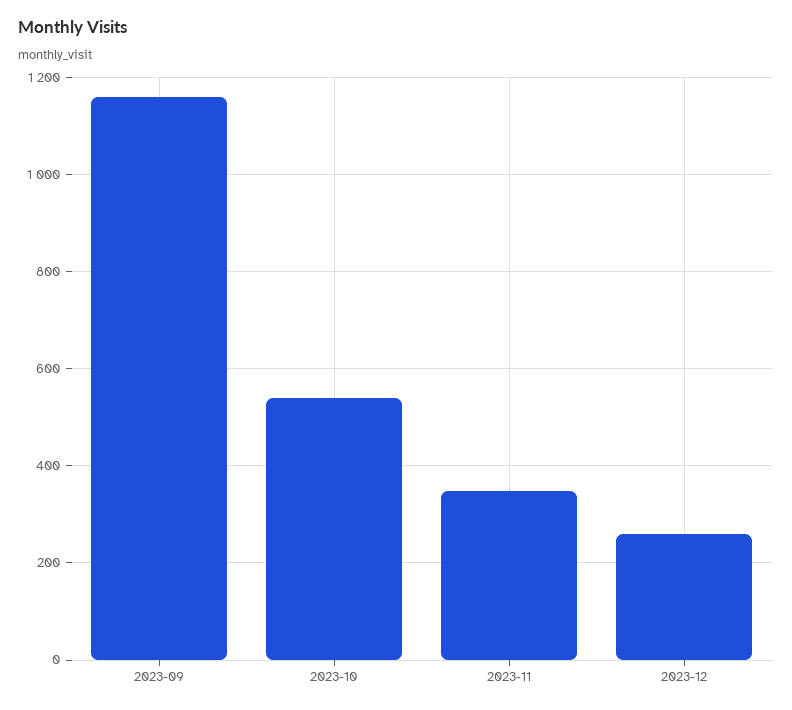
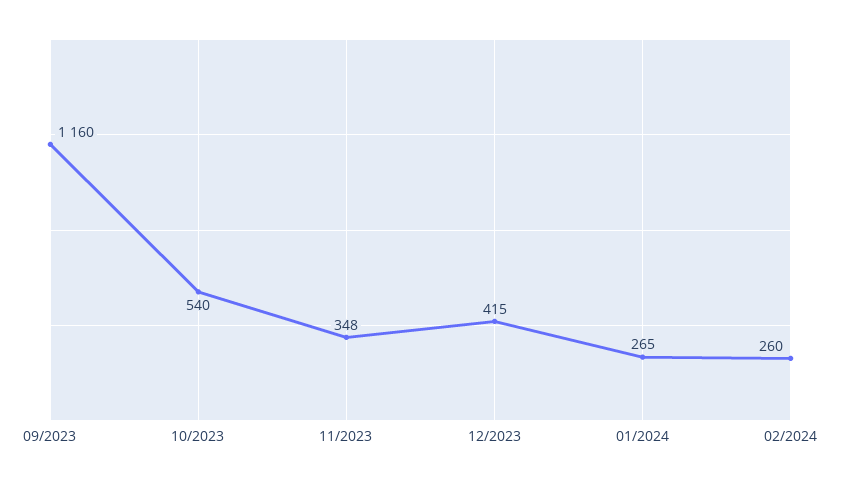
2023-12: 260 -> 415
01/2024: none -> 265
02/2024: none -> 260

